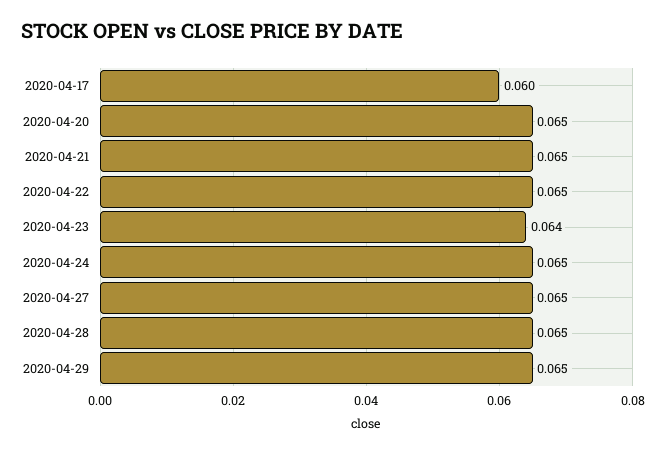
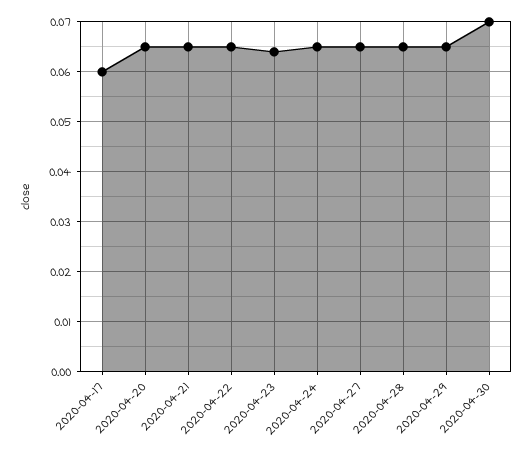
2020-04-30: none -> 0.07

